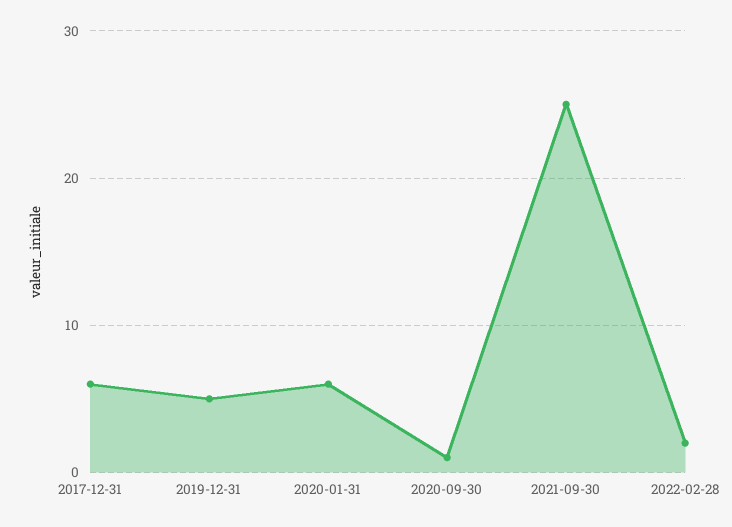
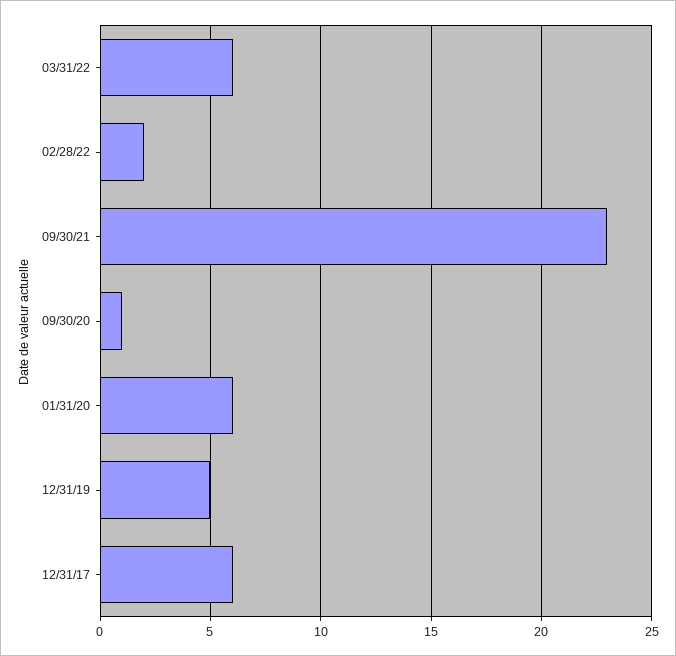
2021-09-30: 25 -> 23
03/31/22: none -> 6

